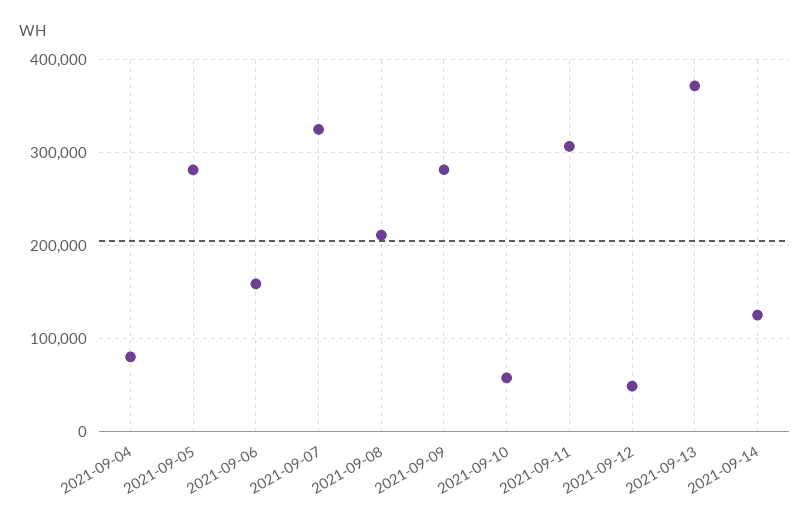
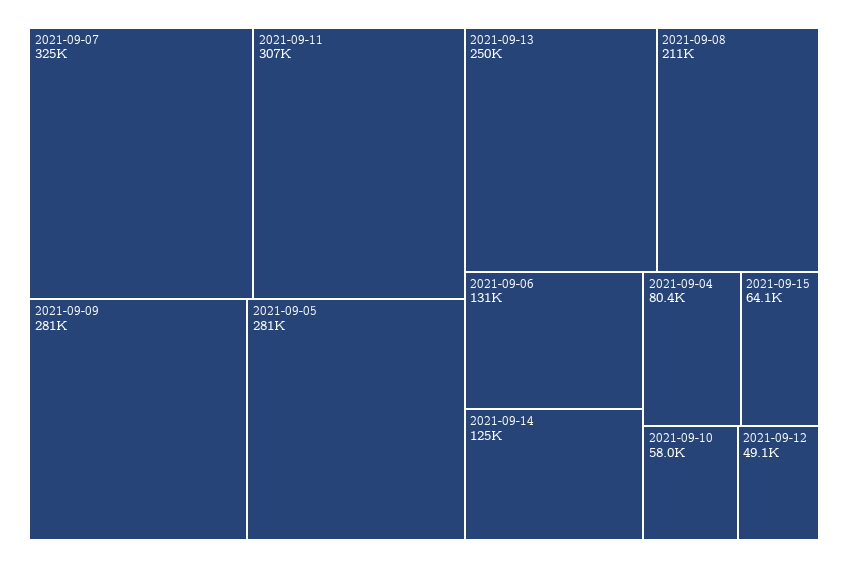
2021-09-06: 160000 -> 131000
2021-09-13: 370000 -> 250000
2021-09-15: none -> 64100

